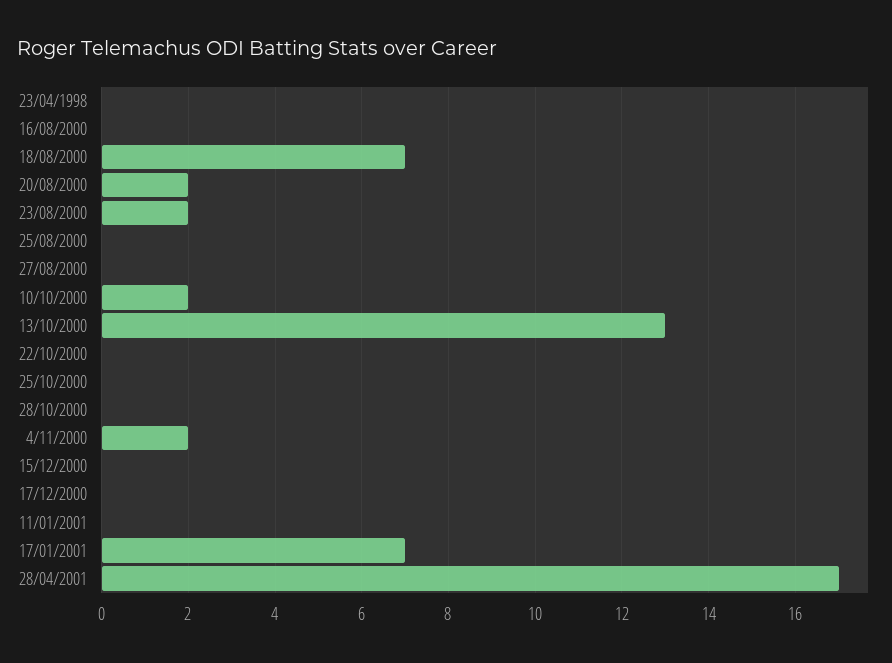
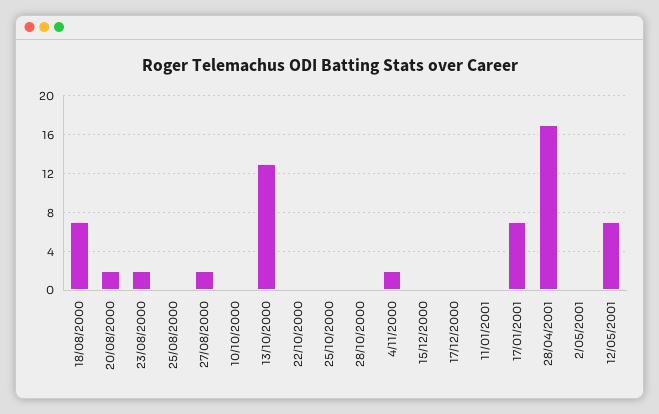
23/04/1998: 0 -> none
16/08/2000: 0 -> none
27/08/2000: 0 -> 2
10/10/2000: 2 -> 0
2/05/2001: none -> 0
12/05/2001: none -> 7

